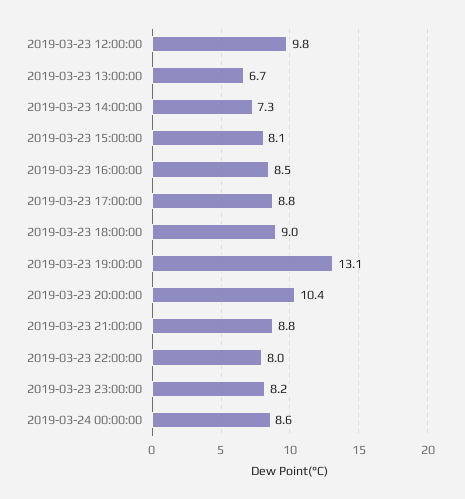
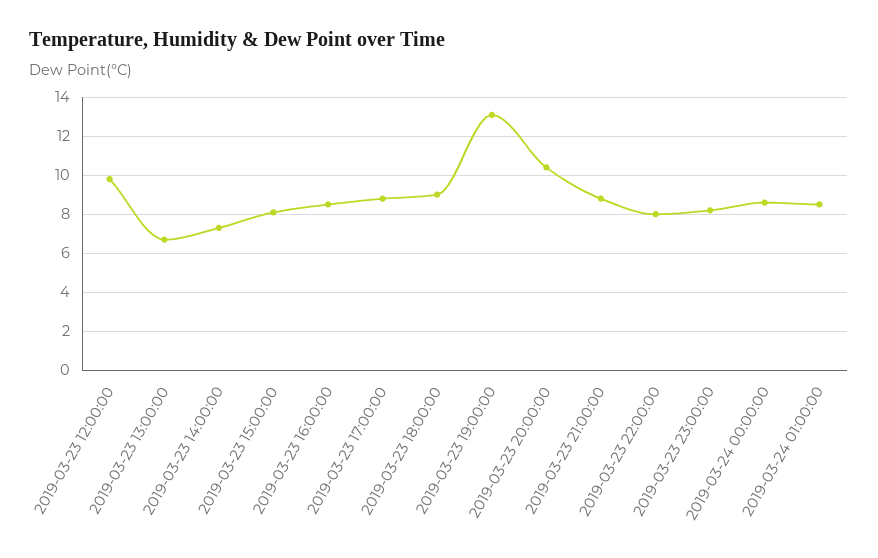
2019-03-24 01:00:00: none -> 8.5

